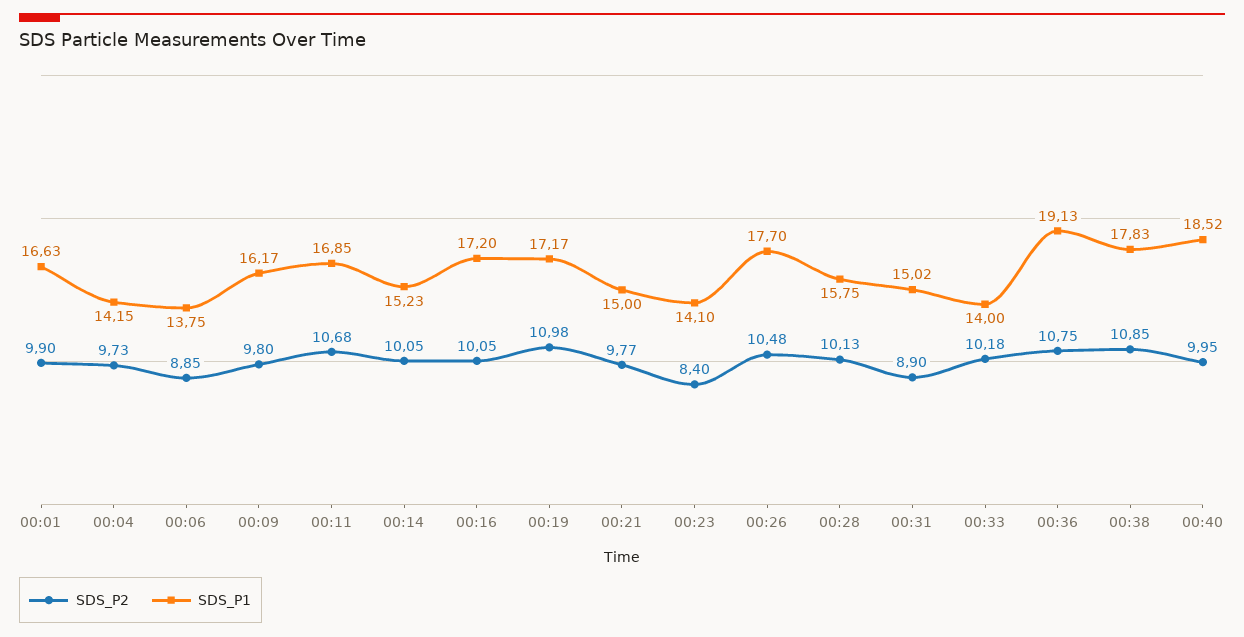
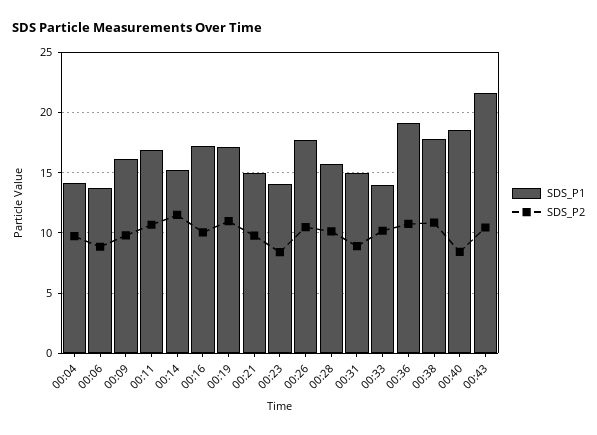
SDS_P2, 00:01: 9.9 -> none
SDS_P1, 00:01: 16.63 -> none
SDS_P2, 00:14: 10.05 -> 11.5
SDS_P2, 00:40: 9.95 -> 8.5
SDS_P1, 00:43: none -> 21.5
SDS_P2, 00:43: none -> 10.5

